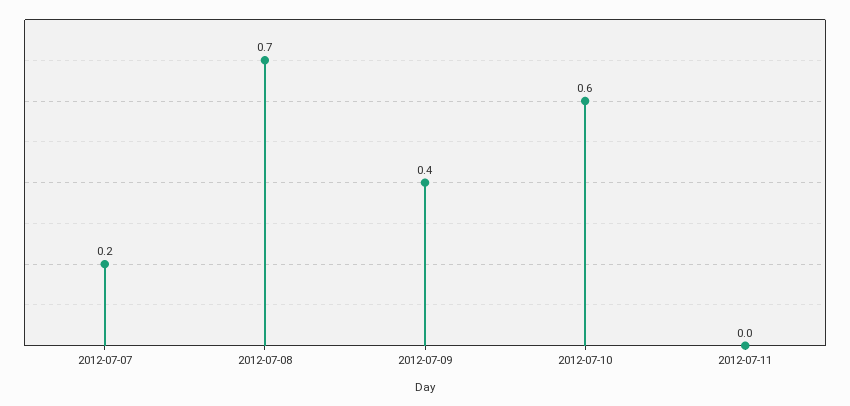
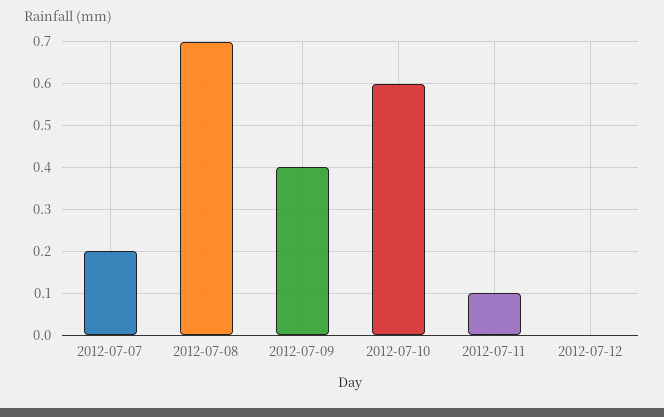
2012-07-11: 0 -> 0.1
2012-07-12: none -> 0

